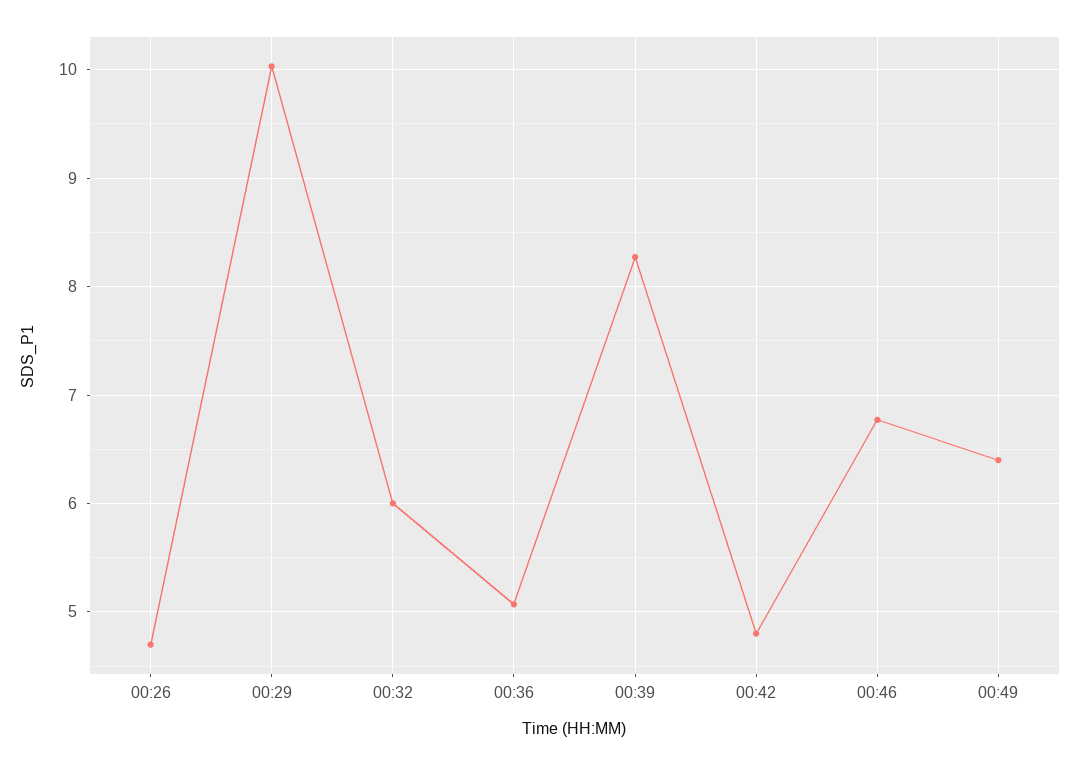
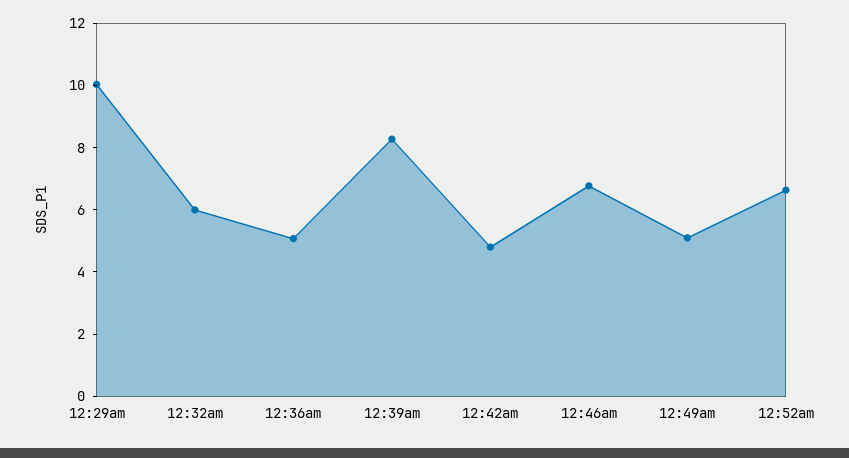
00:26: 4.7 -> none
00:49: 6.4 -> 5
12:52am: none -> 6.5

